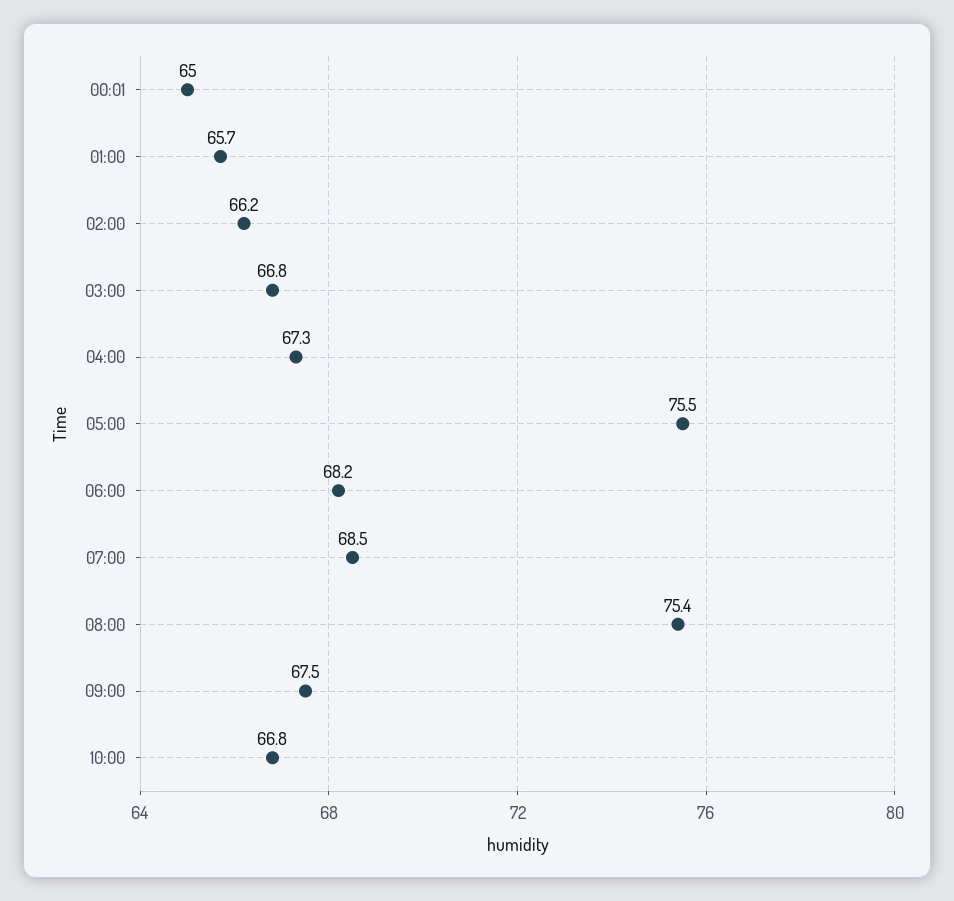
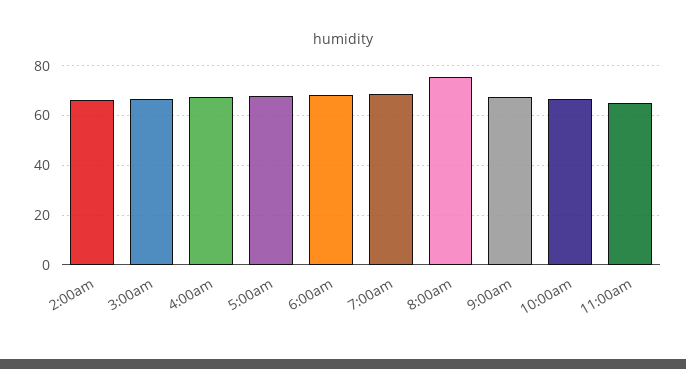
00:01: 65 -> none
01:00: 65.7 -> none
05:00: 75.5 -> 67.5
11:00am: none -> 65

